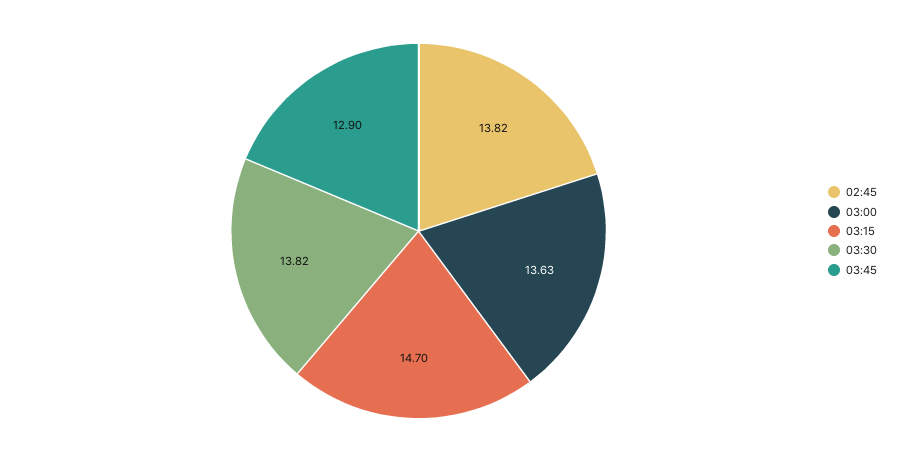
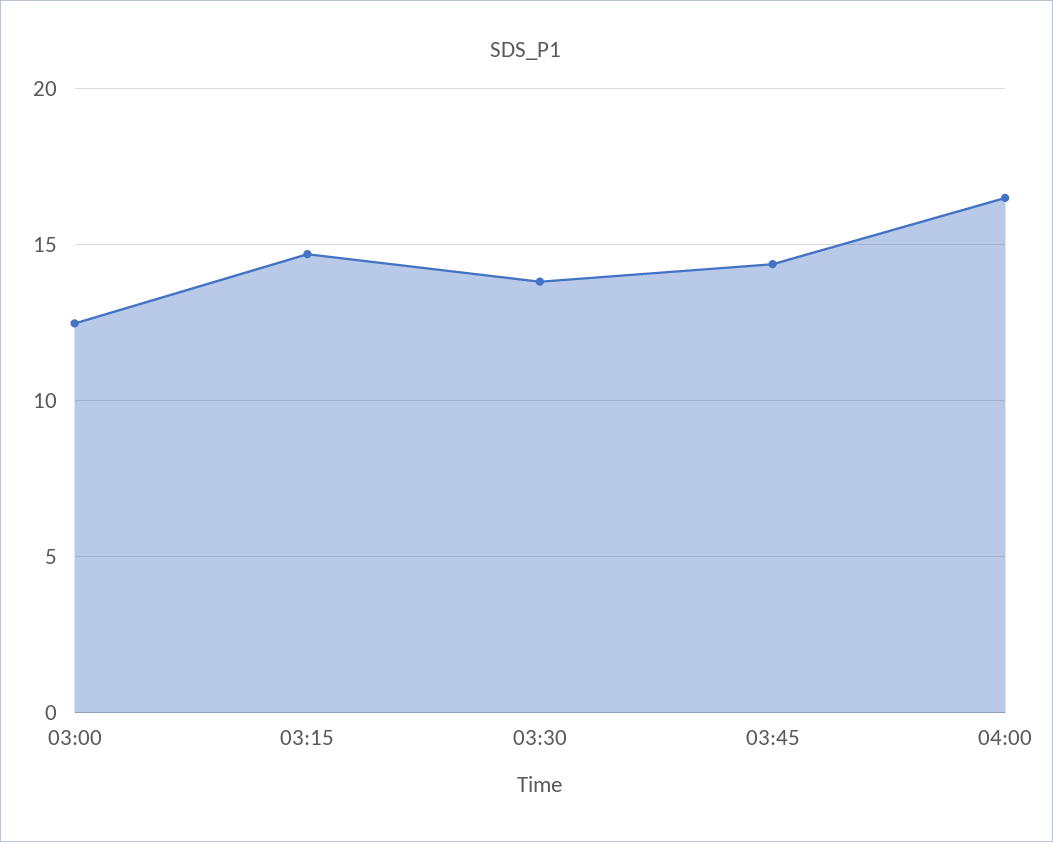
02:45: 13.82 -> none
03:00: 13.63 -> 12.5
03:45: 12.9 -> 14.5
04:00: none -> 16.5

